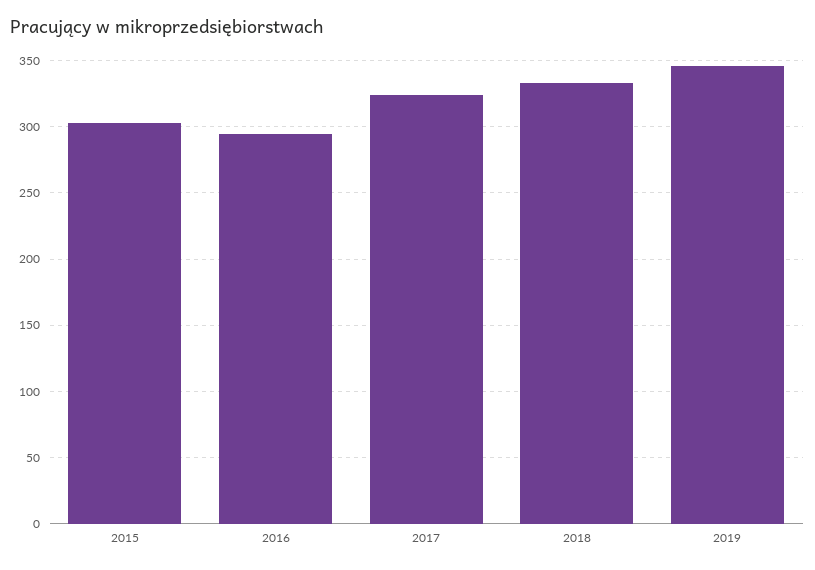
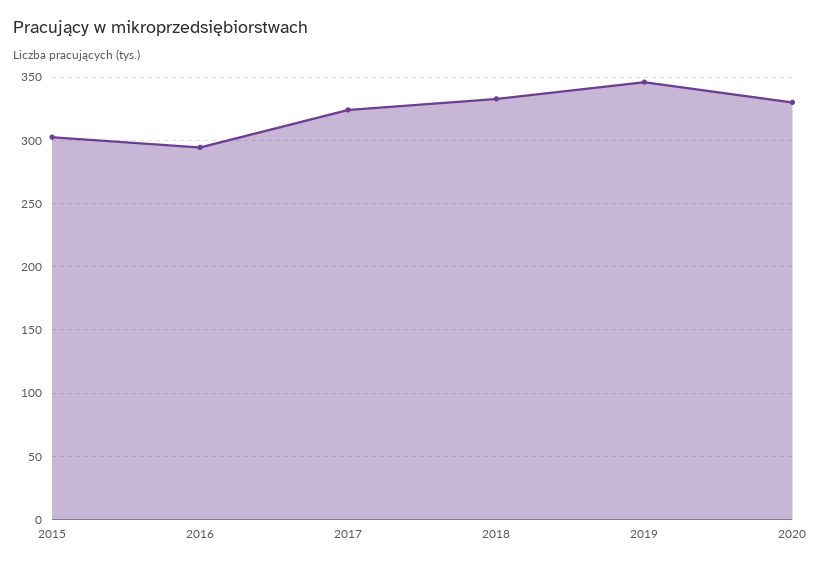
2020: none -> 330

